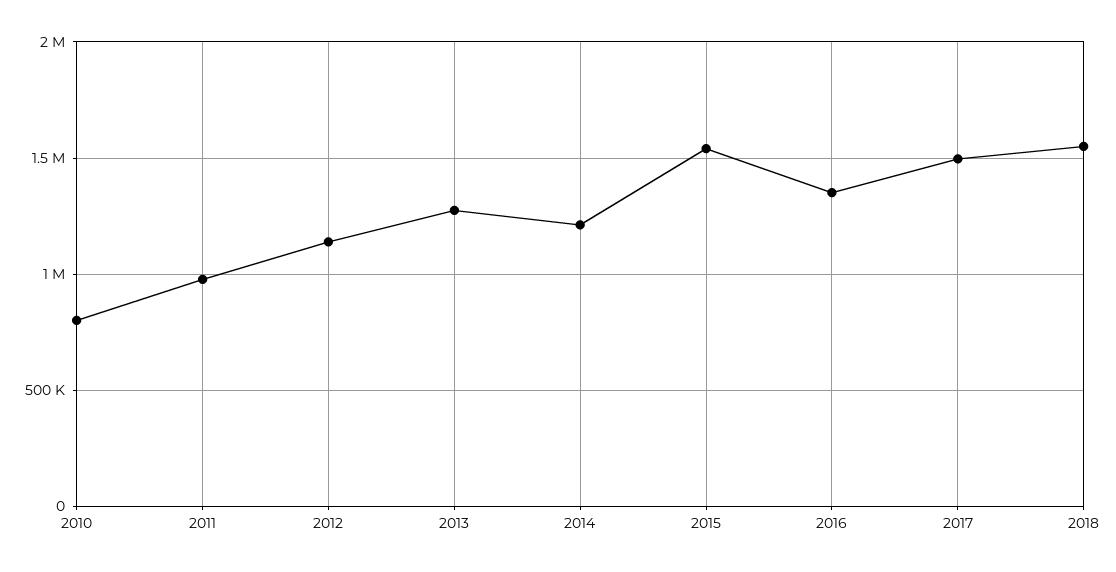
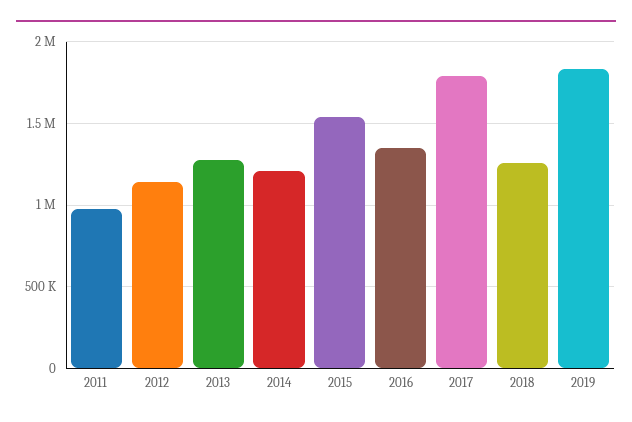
2010: 800000 -> none
2017: 1500000 -> 1800000
2018: 1550000 -> 1250000
2019: none -> 1850000

